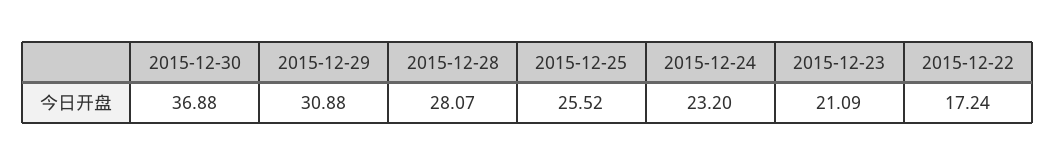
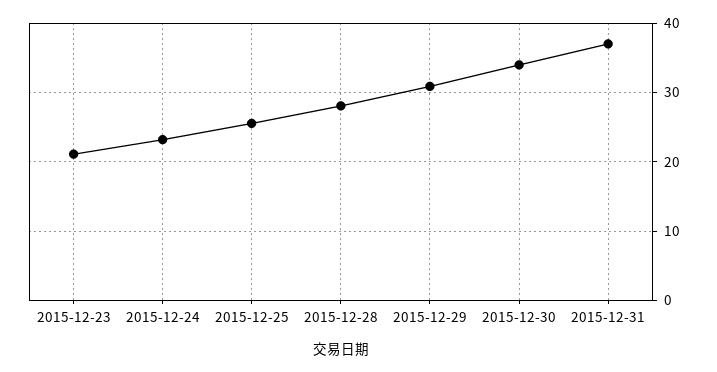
2015-12-30: 36.88 -> 34
2015-12-22: 17.24 -> none
2015-12-31: none -> 37

